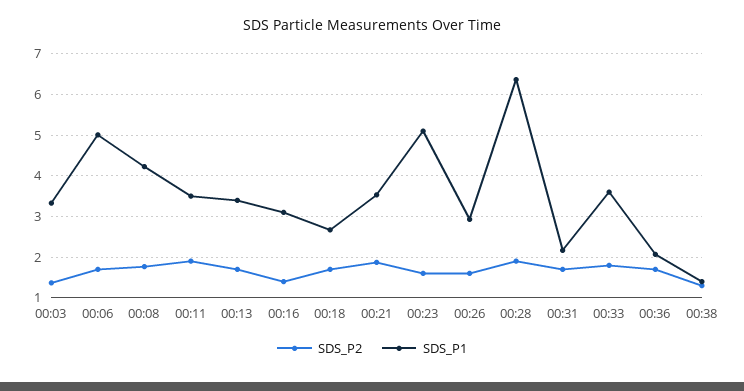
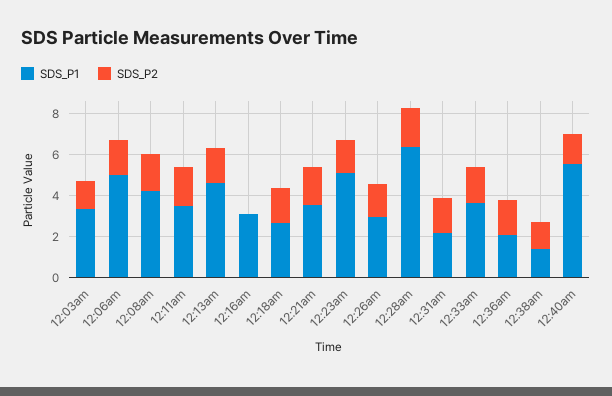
SDS_P1, 00:13: 3.4 -> 4.5
SDS_P2, 00:16: 1.4 -> 0
SDS_P1, 12:40am: none -> 5.5
SDS_P2, 12:40am: none -> 1.5

